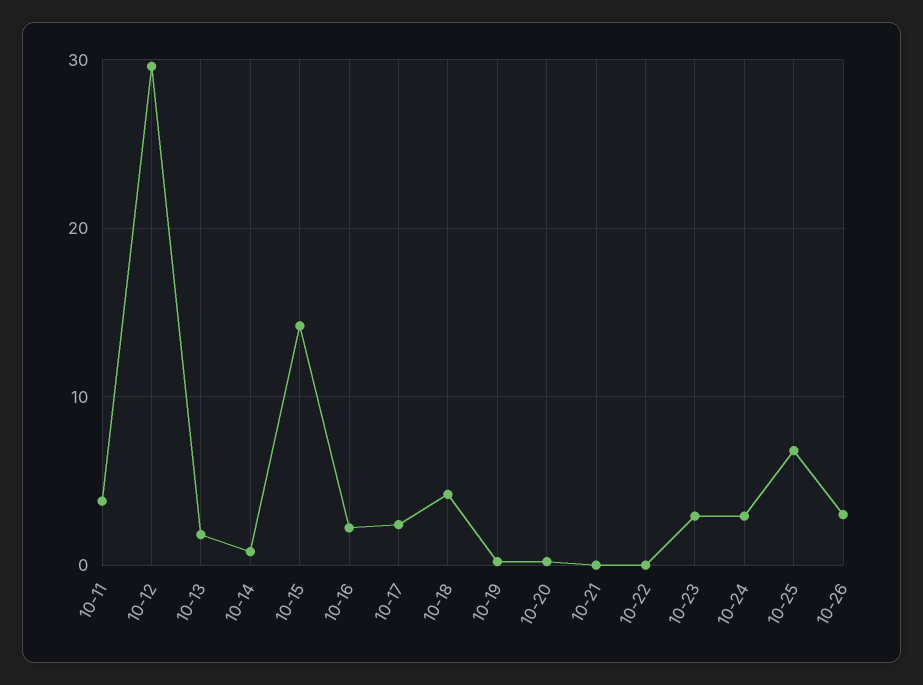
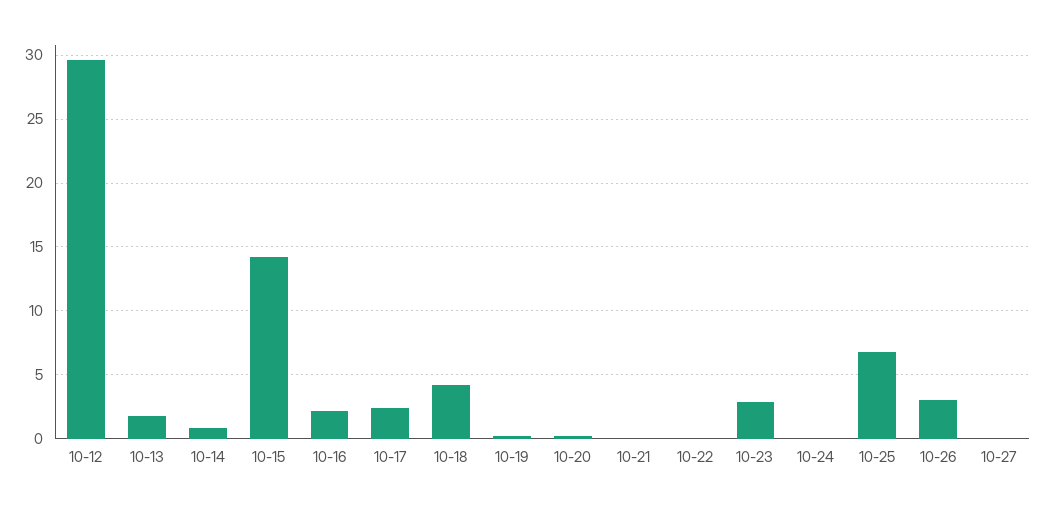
10-11: 4 -> none
10-24: 3 -> 0
10-27: none -> 0

